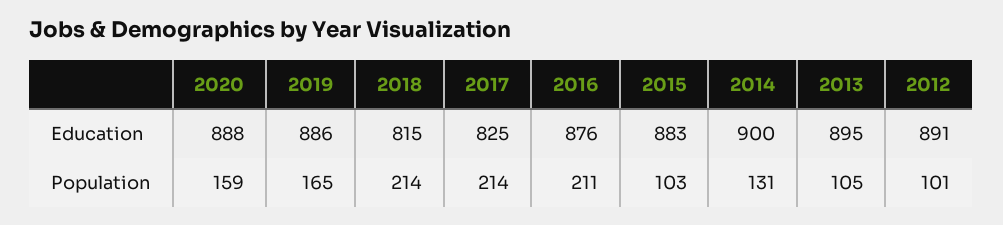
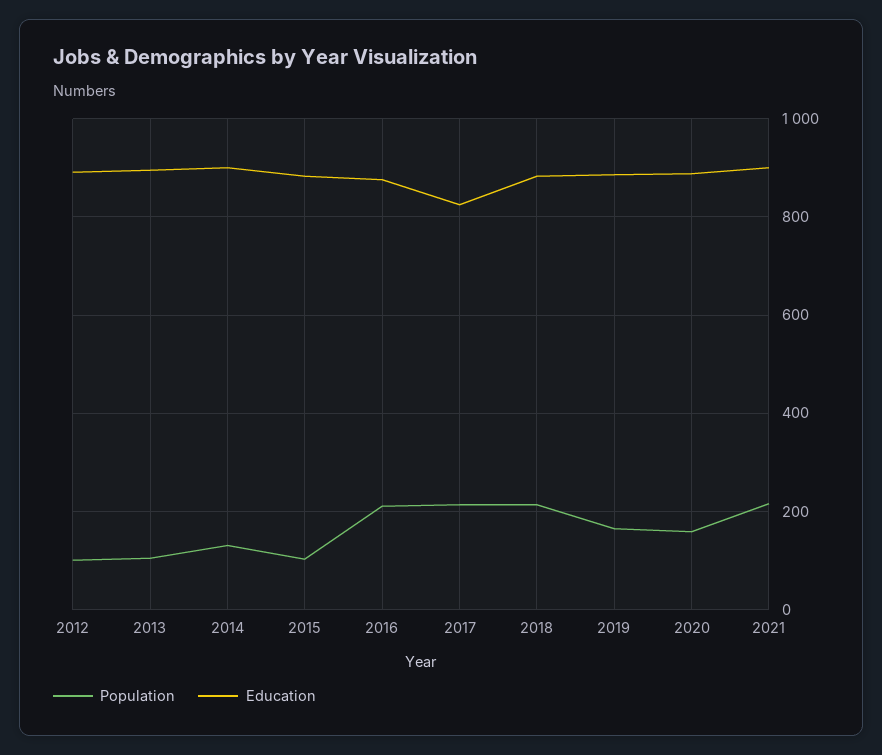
Education, 2018: 815 -> 880
Population, 2021: none -> 220
Education, 2021: none -> 900

